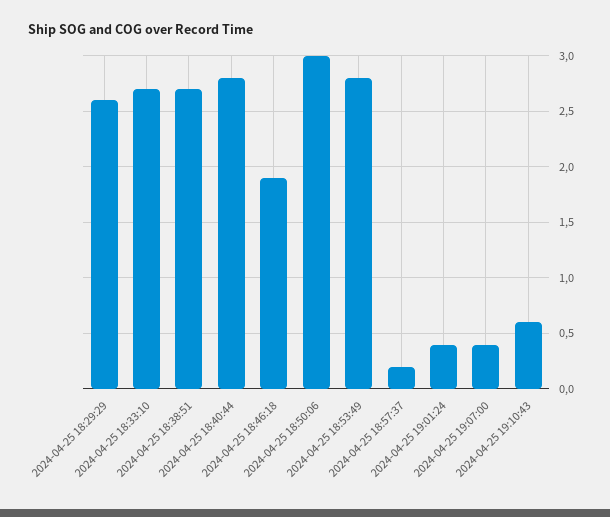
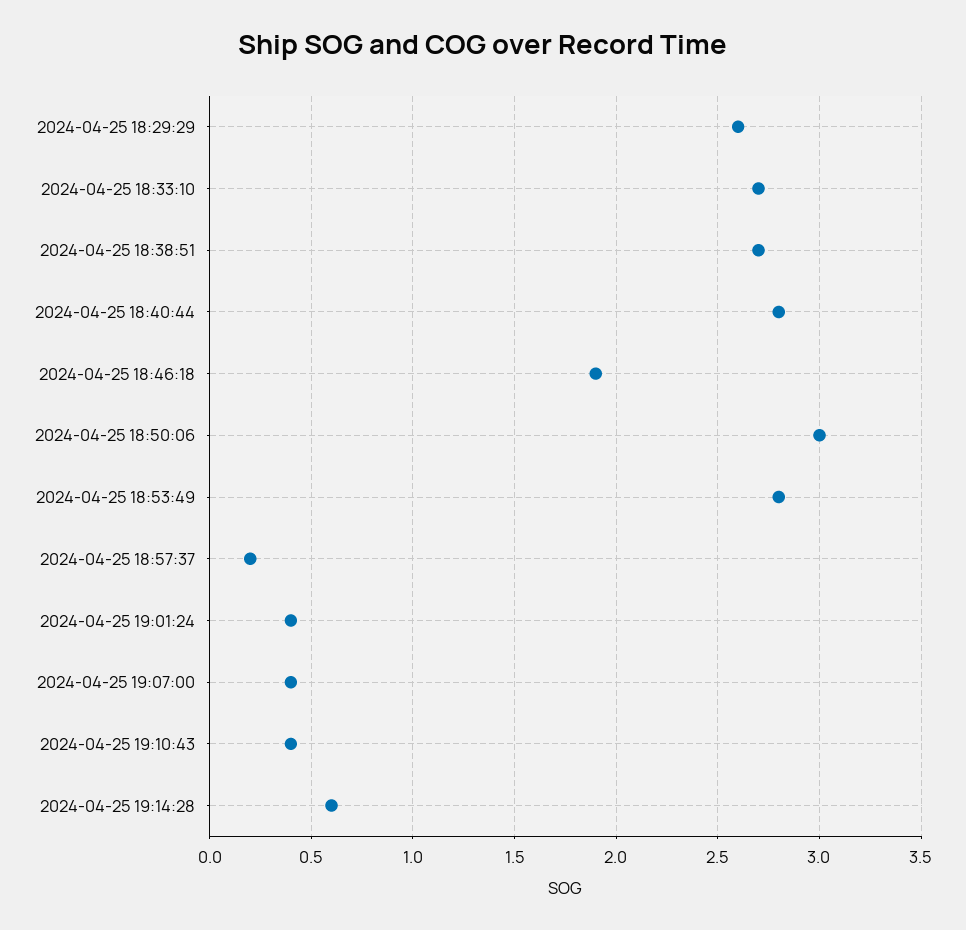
2024-04-25 19:10:43: 0.6 -> 0.4
2024-04-25 19:14:28: none -> 0.6

